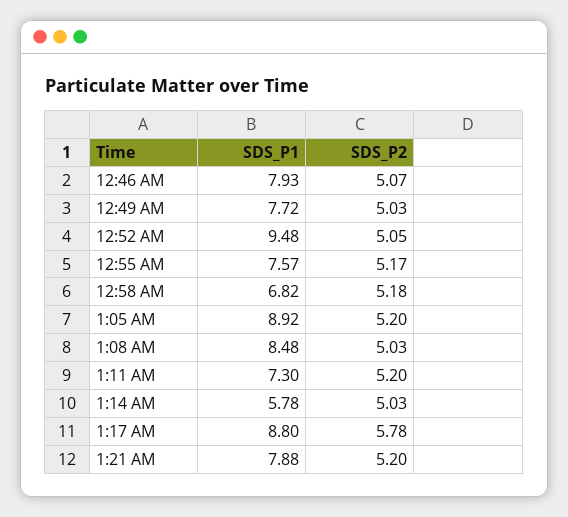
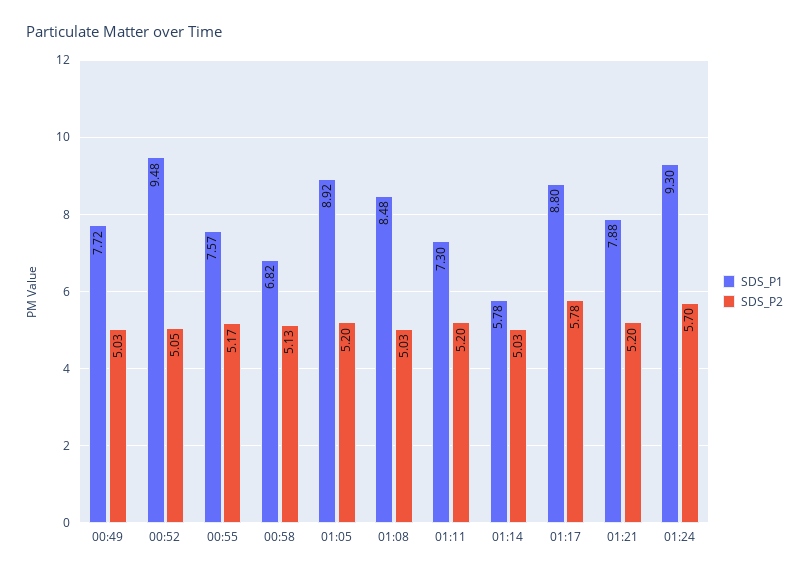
SDS_P1, 12:46 AM: 7.93 -> none
SDS_P2, 12:46 AM: 5.07 -> none
SDS_P2, 12:58 AM: 5.18 -> 5.13
SDS_P1, 01:24: none -> 9.3
SDS_P2, 01:24: none -> 5.7

